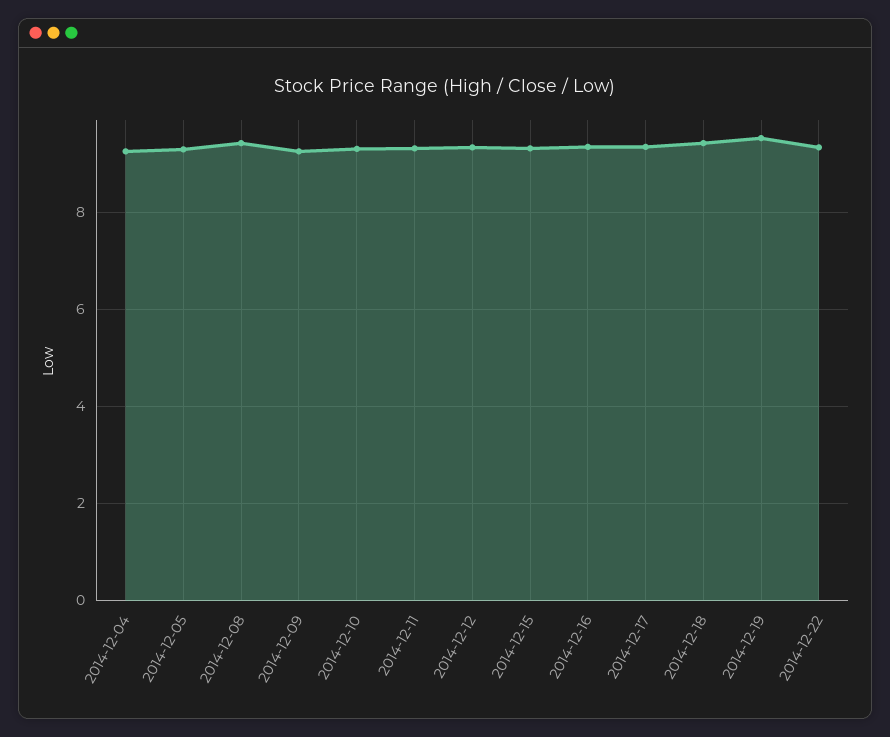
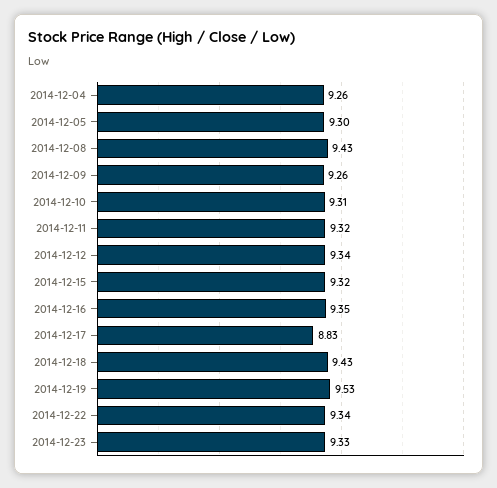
2014-12-17: 9.4 -> 8.83
2014-12-23: none -> 9.33

